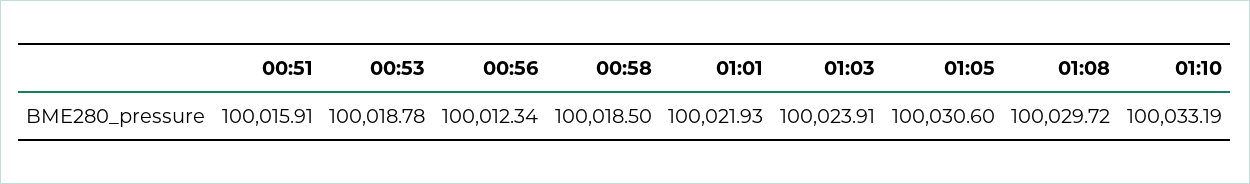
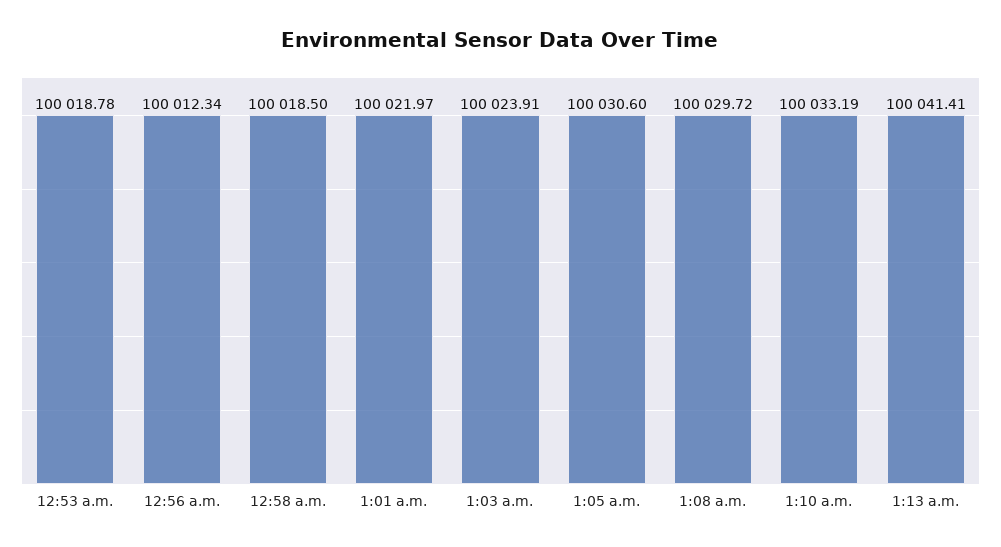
00:51: 100015.91 -> none
01:01: 100021.93 -> 100021.97
1:13 a.m.: none -> 100041.41

